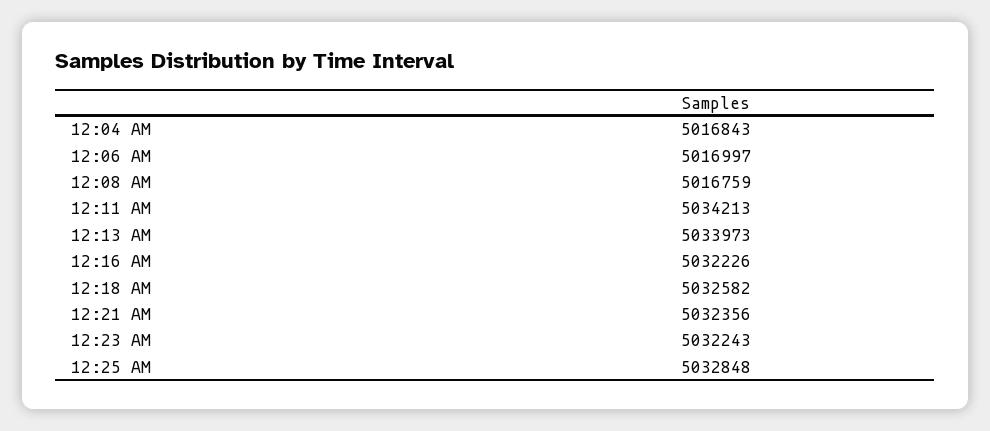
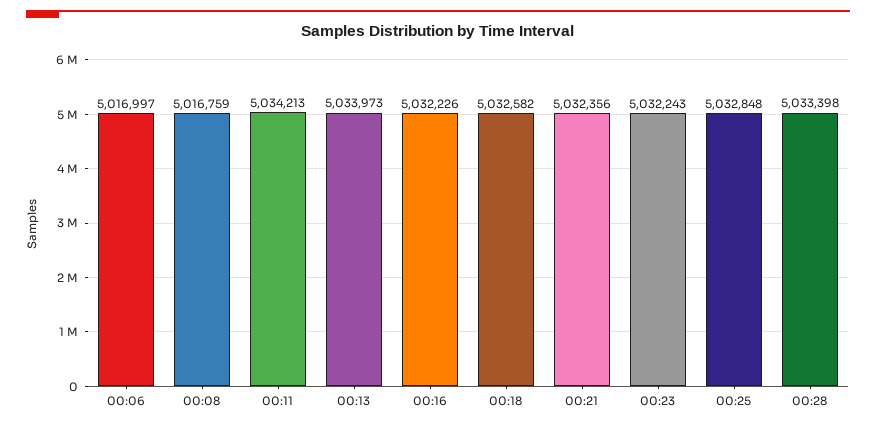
12:04 AM: 5016843 -> none
00:28: none -> 5033398

